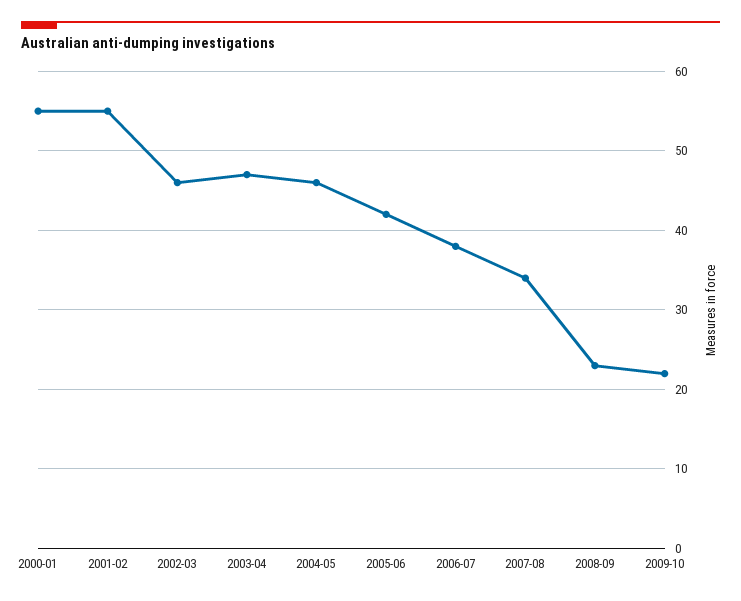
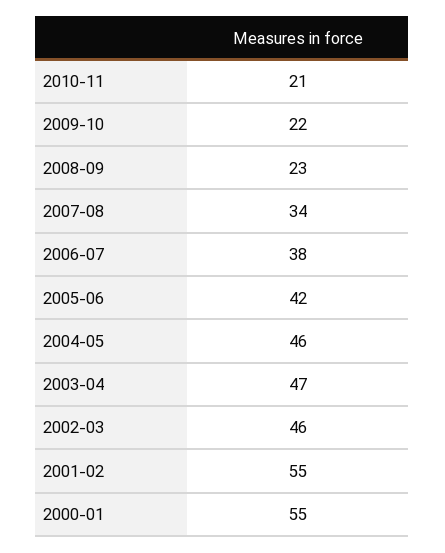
2010-11: none -> 21

